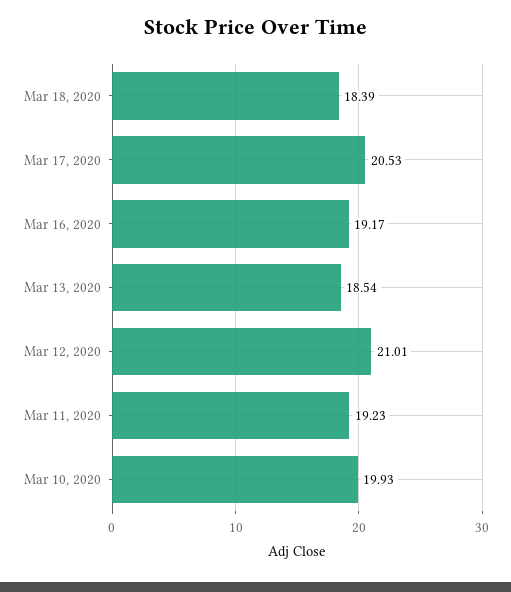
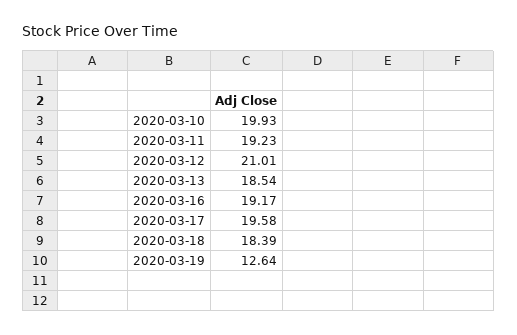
Mar 17, 2020: 20.53 -> 19.58
2020-03-19: none -> 12.64

